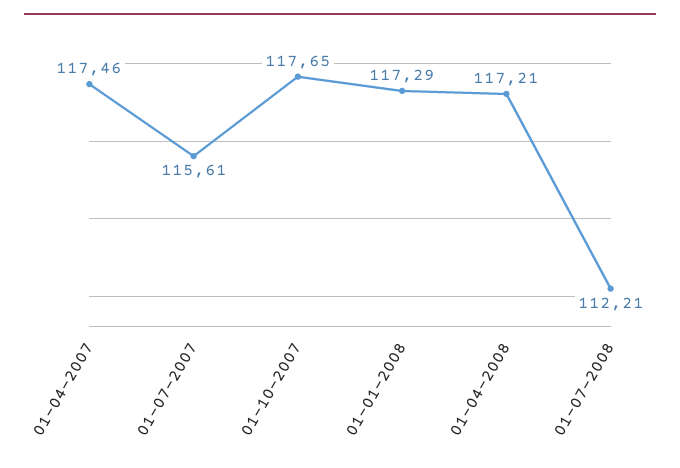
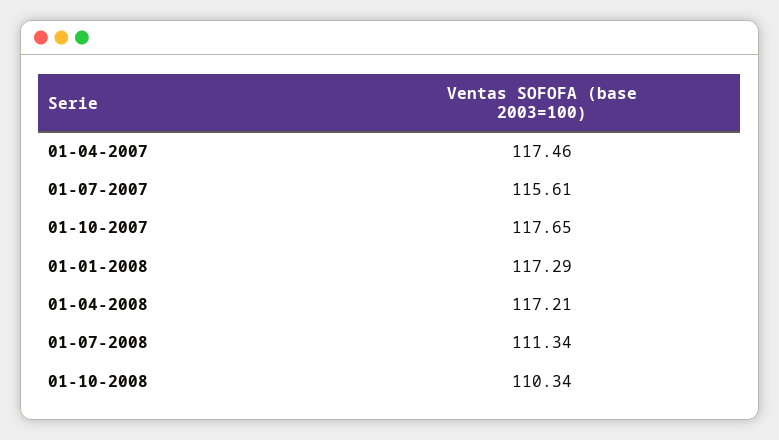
01-07-2008: 112.21 -> 111.34
01-10-2008: none -> 110.34

